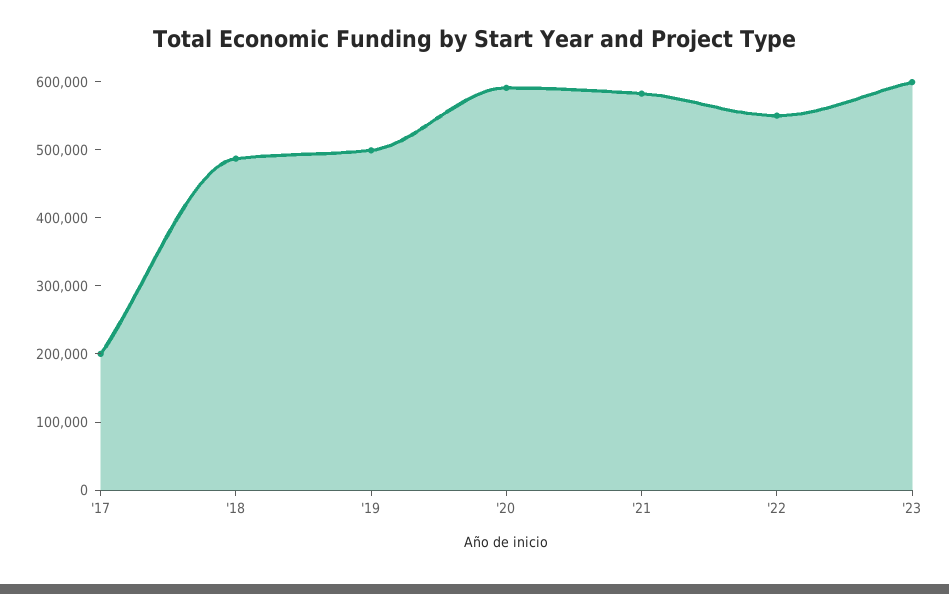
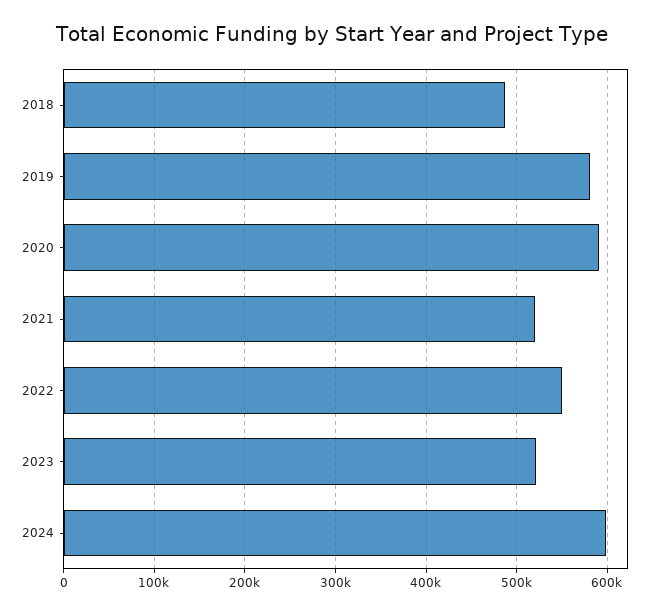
'17: 200000 -> none
'19: 500000 -> 580000
'21: 580000 -> 520000
'23: 600000 -> 520000
2024: none -> 600000

